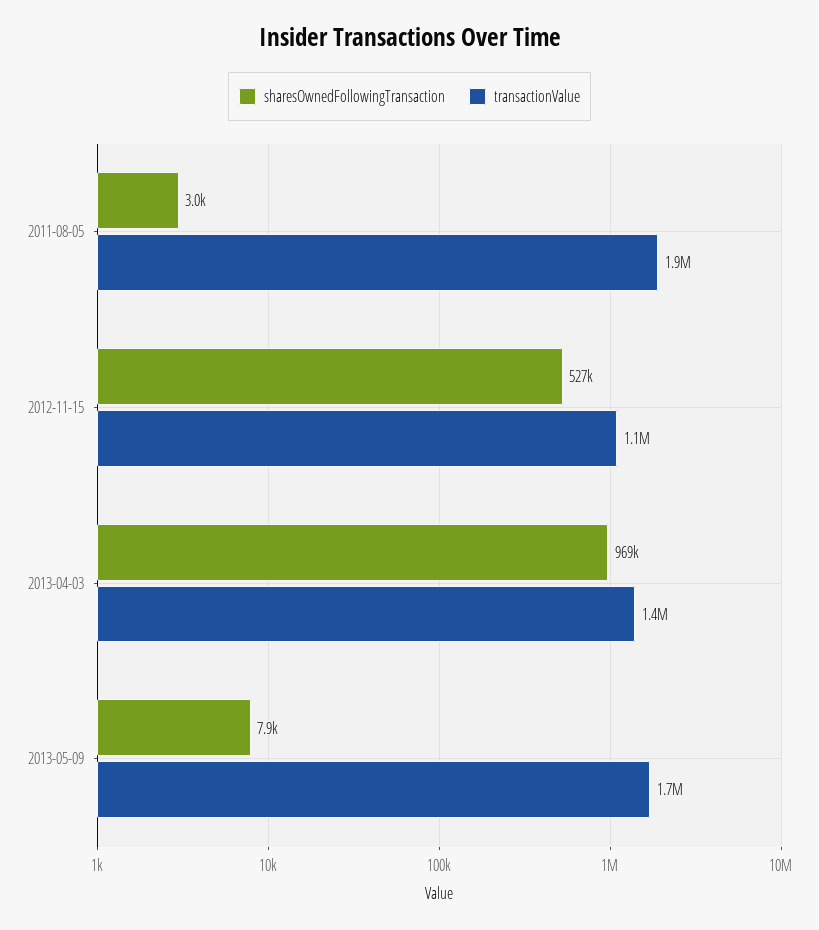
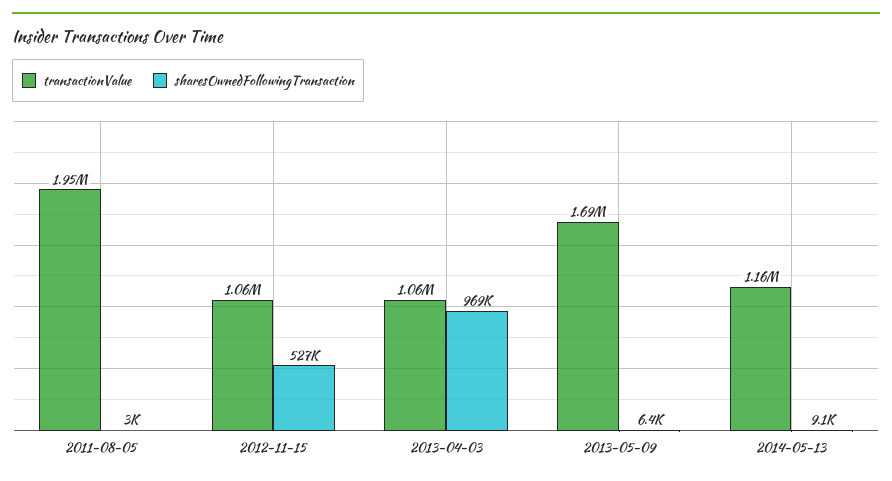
transactionValue, 2013-04-03: 1400000 -> 1060000
sharesOwnedFollowingTransaction, 2013-05-09: 7900 -> 6400
transactionValue, 2014-05-13: none -> 1160000
sharesOwnedFollowingTransaction, 2014-05-13: none -> 9100

